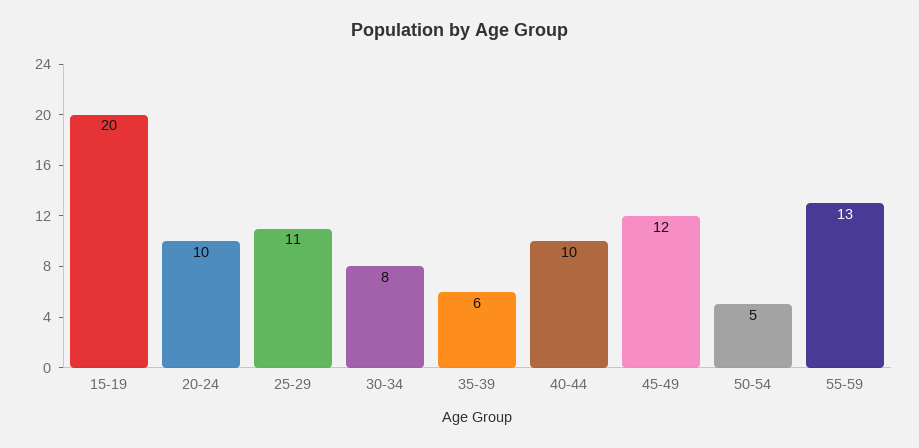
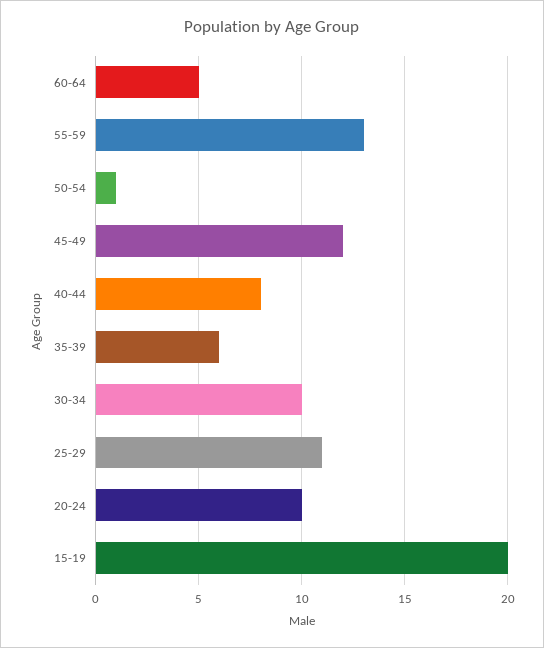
30-34: 8 -> 10
40-44: 10 -> 8
50-54: 5 -> 1
60-64: none -> 5

